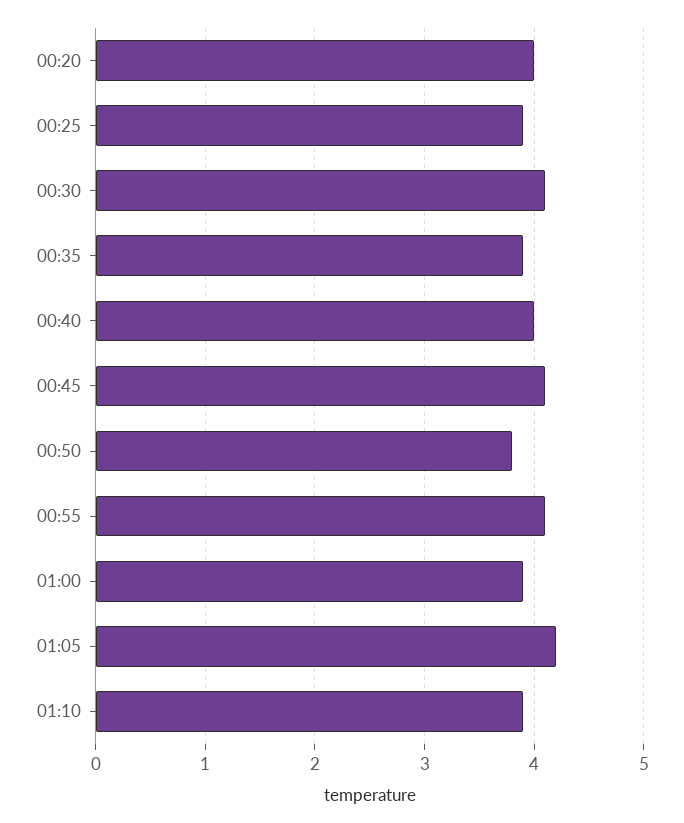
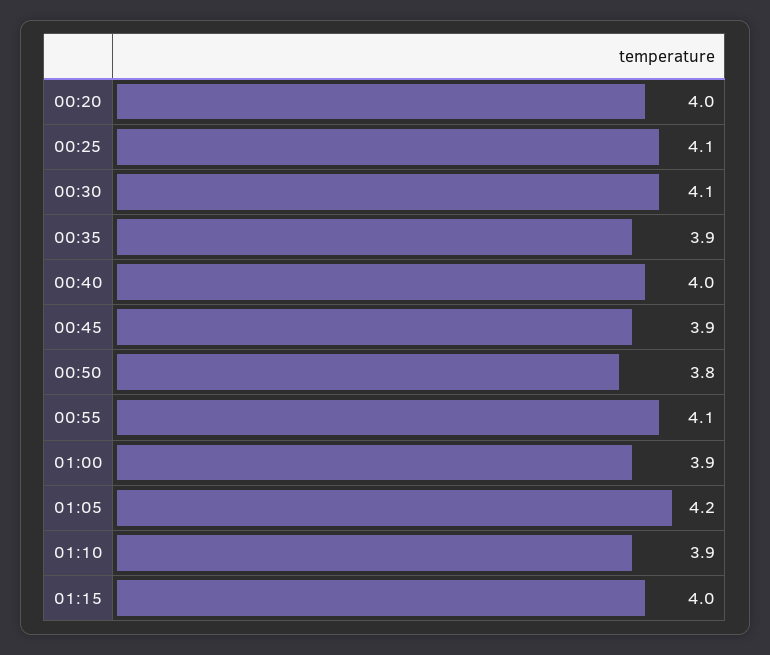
00:25: 3.9 -> 4.1
00:45: 4.1 -> 3.9
01:15: none -> 4

